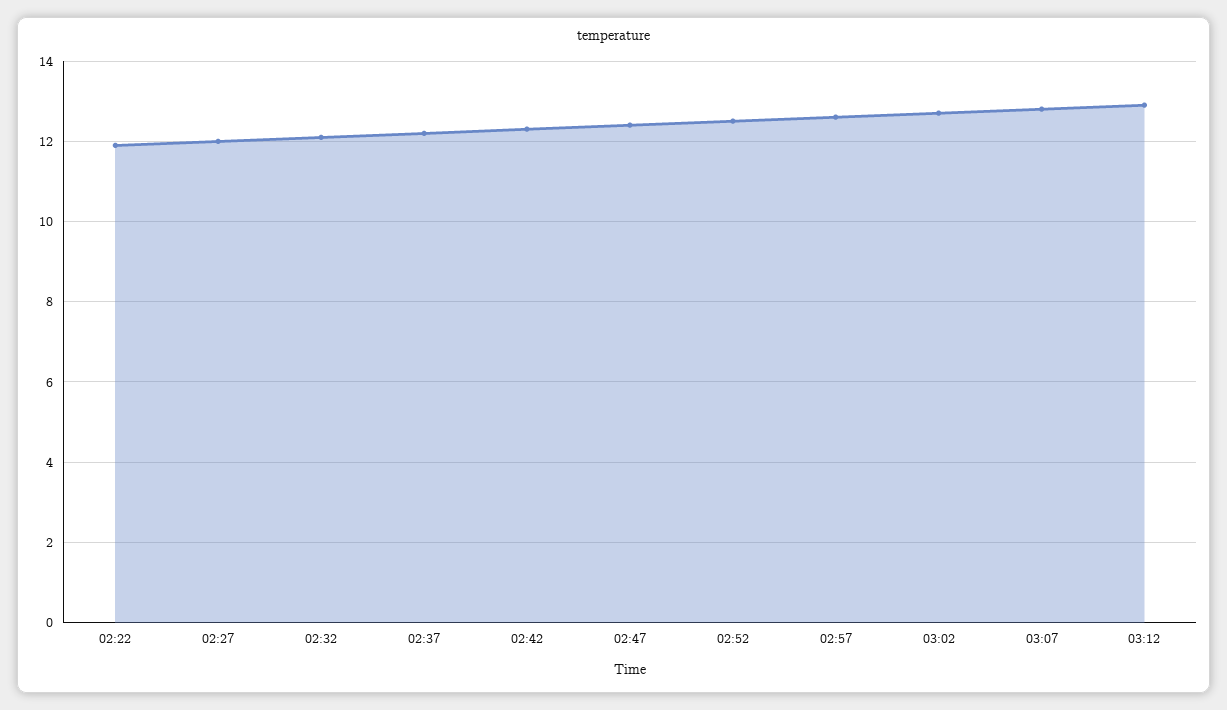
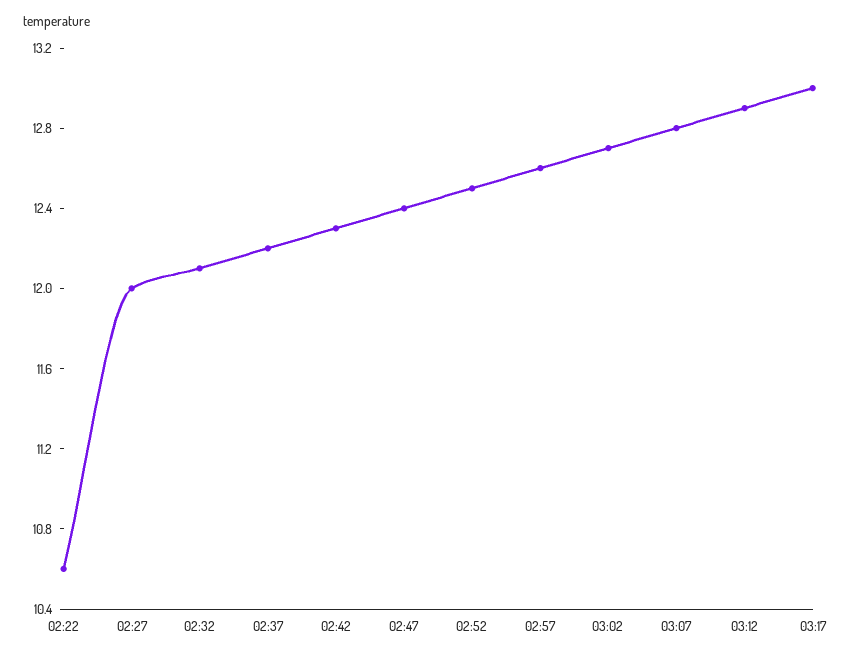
02:22: 12 -> 10.6
03:17: none -> 13

